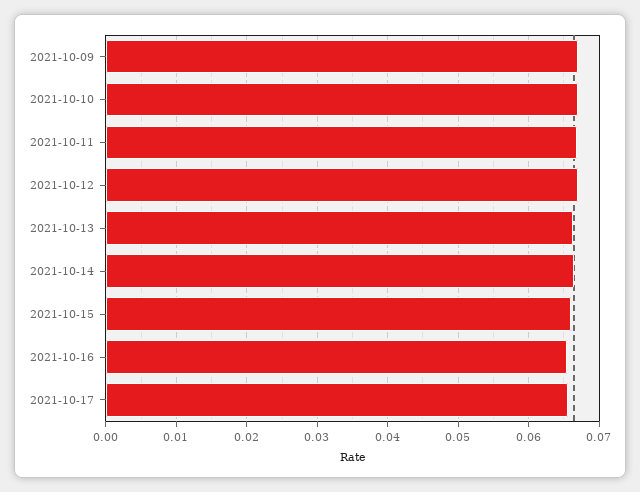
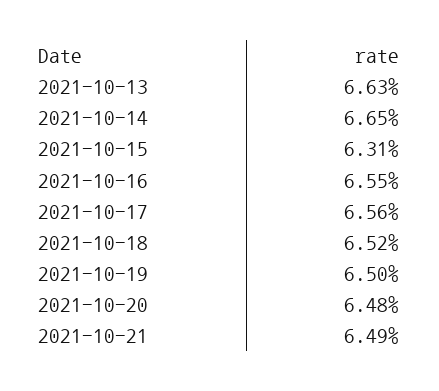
2021-10-09: 0.067 -> none
2021-10-10: 0.067 -> none
2021-10-11: 0.067 -> none
2021-10-12: 0.067 -> none
2021-10-15: 0.066 -> 0.0631
2021-10-18: none -> 0.0652
2021-10-19: none -> 0.065
2021-10-20: none -> 0.0648
2021-10-21: none -> 0.0649

